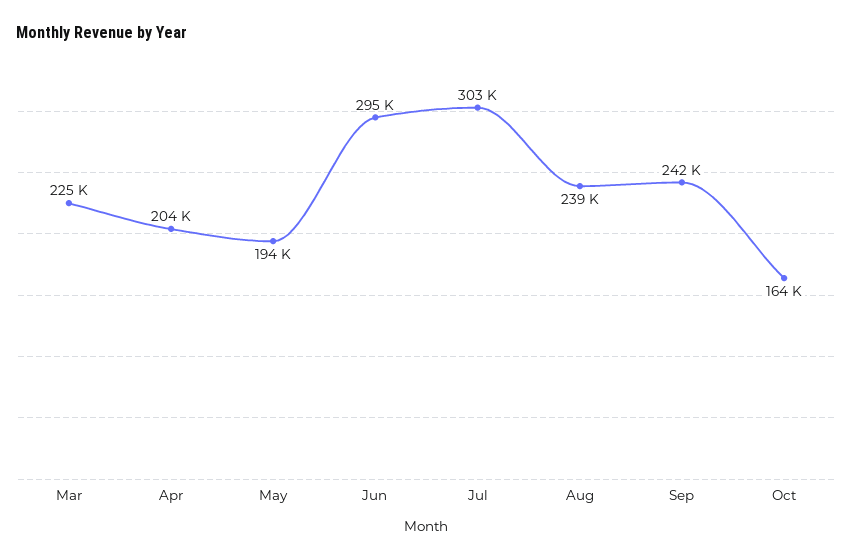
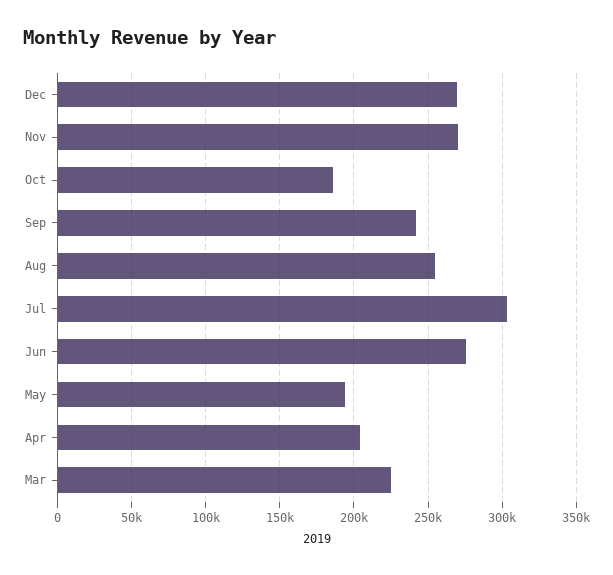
Jun: 295000 -> 275000
Aug: 239000 -> 255000
Oct: 164000 -> 185000
Dec: none -> 270000
Nov: none -> 270000

